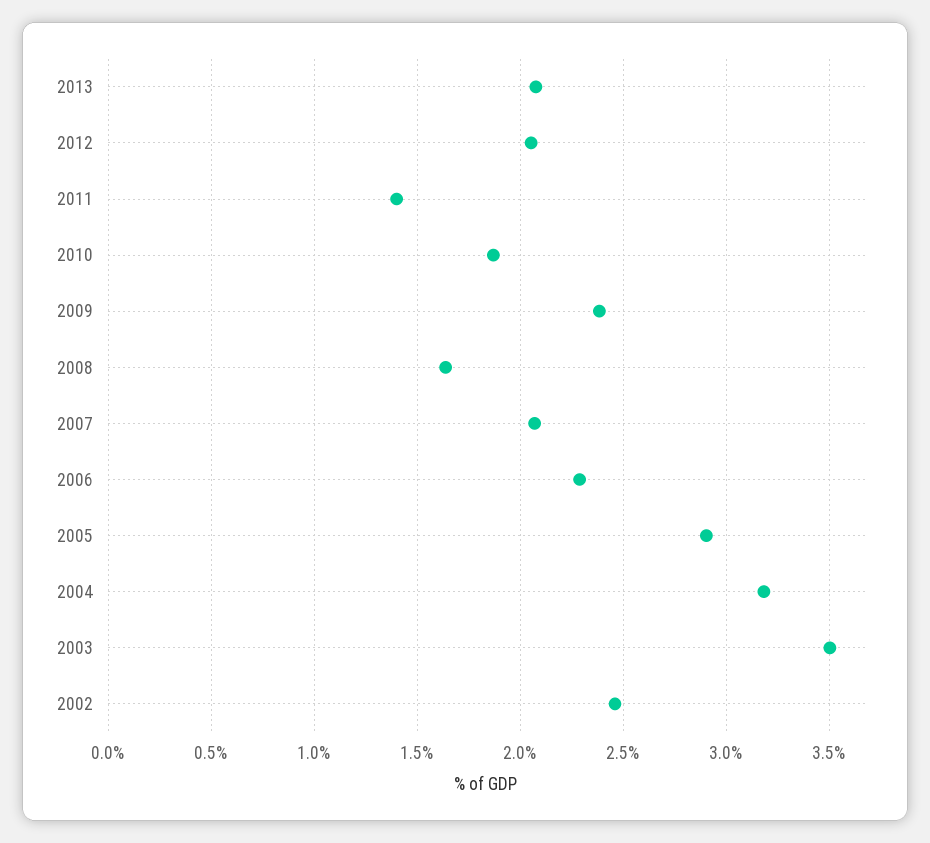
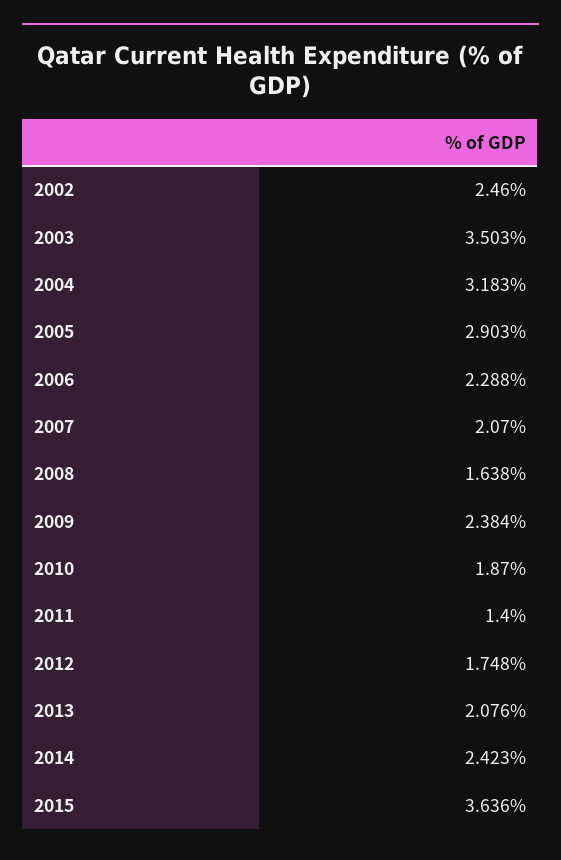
2012: 2.05 -> 1.748
2014: none -> 2.423
2015: none -> 3.636

